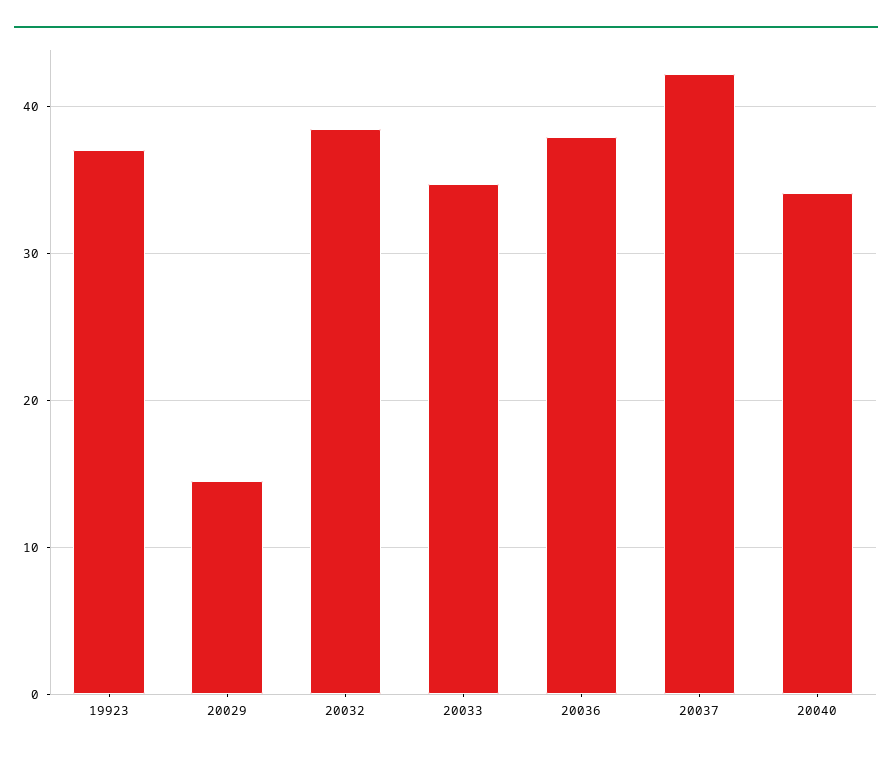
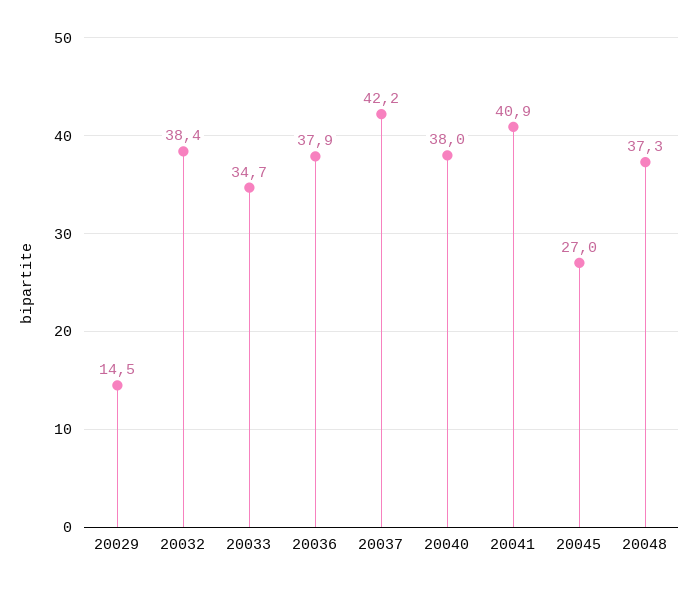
19923: 37 -> none
20040: 34 -> 38
20041: none -> 40.9
20045: none -> 27
20048: none -> 37.3

